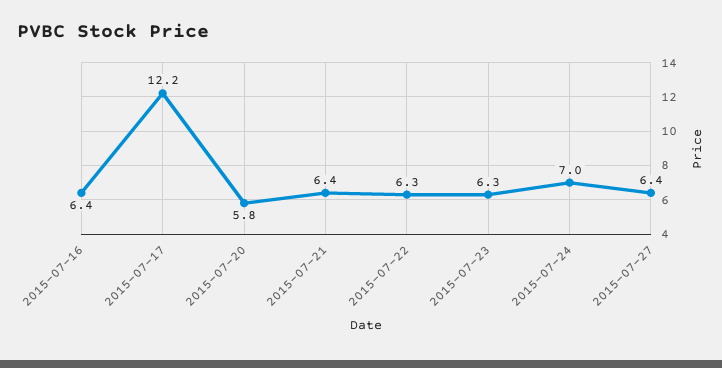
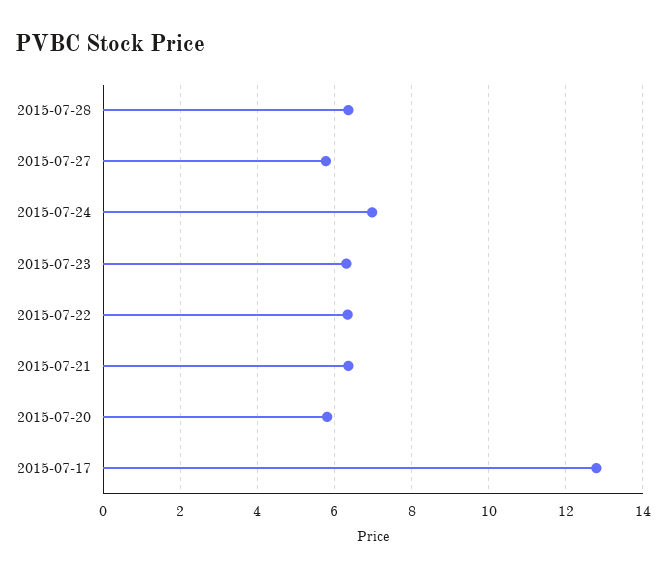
2015-07-16: 6.4 -> none
2015-07-17: 12.2 -> 12.8
2015-07-27: 6.4 -> 5.8
2015-07-28: none -> 6.4

